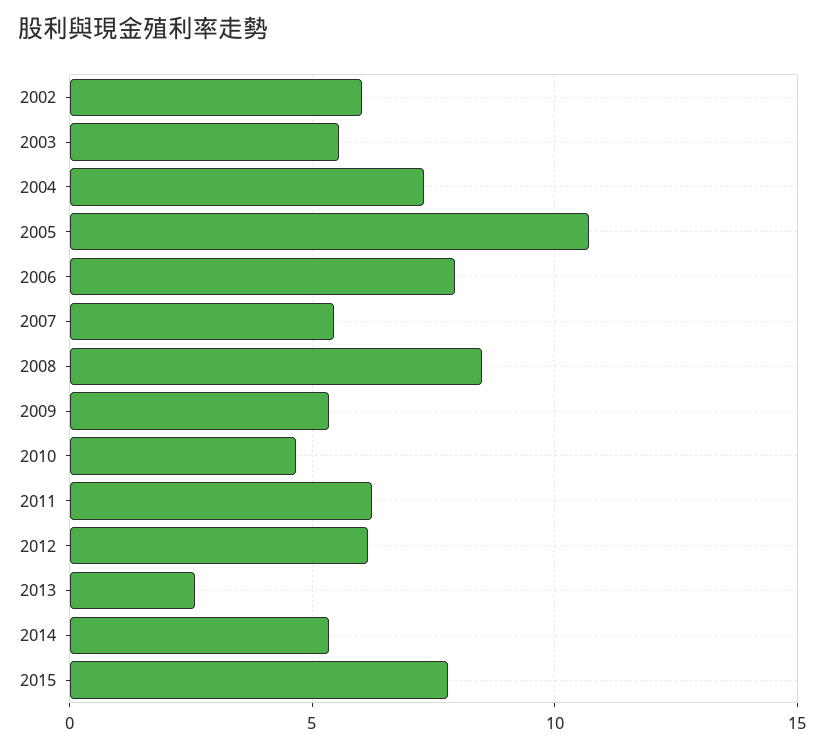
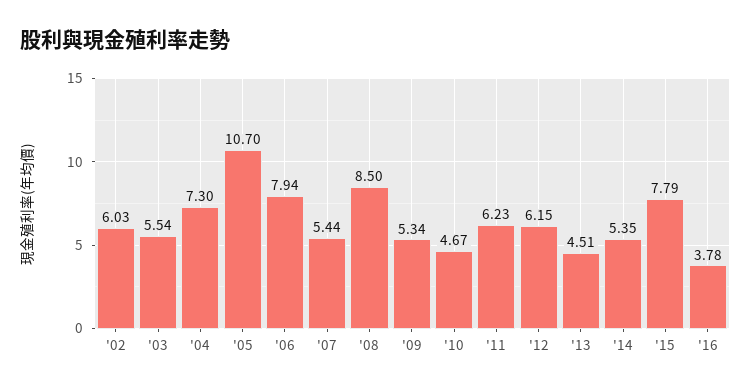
2013: 2.5 -> 4.51
'16: none -> 3.78

